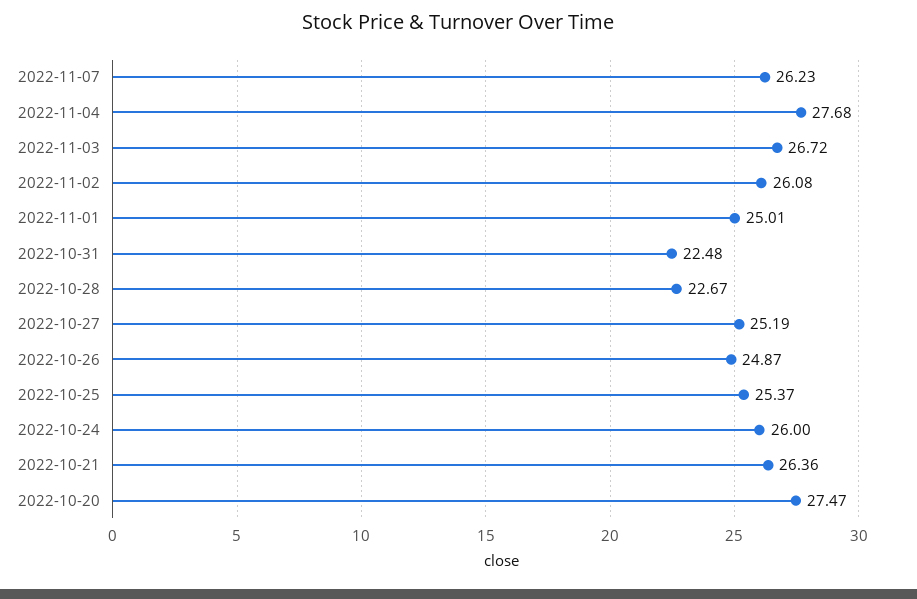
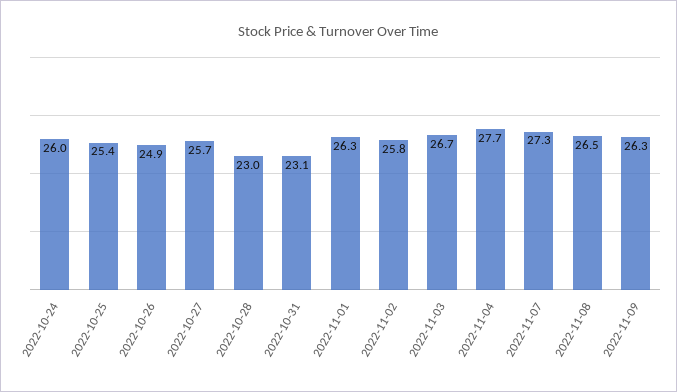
2022-11-07: 26.23 -> 27.3
2022-11-02: 26.08 -> 25.8
2022-11-01: 25.01 -> 26.3
2022-10-31: 22.48 -> 23.1
2022-10-28: 22.67 -> 23
2022-10-27: 25.19 -> 25.7
2022-10-21: 26.36 -> none
2022-10-20: 27.47 -> none
2022-11-08: none -> 26.5
2022-11-09: none -> 26.3

